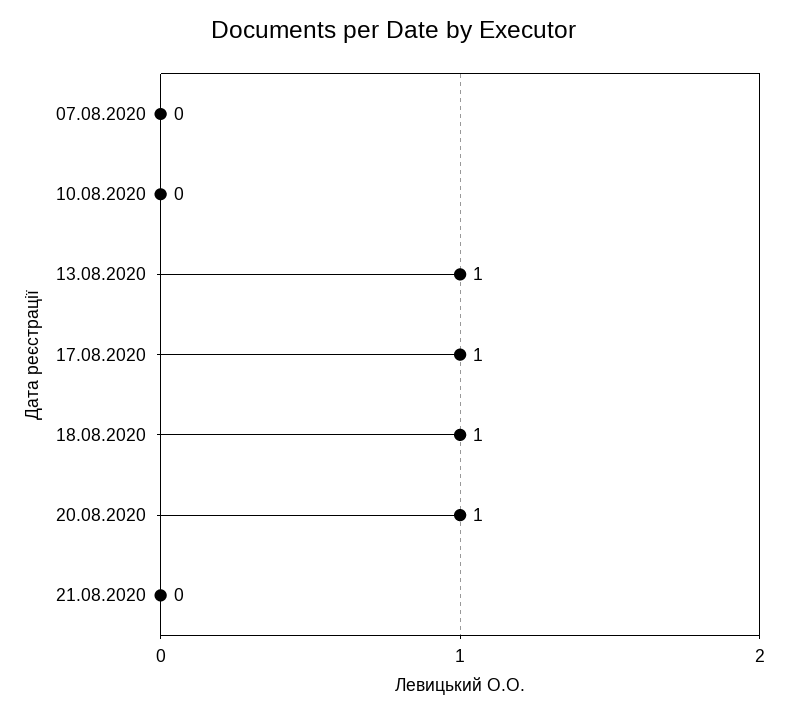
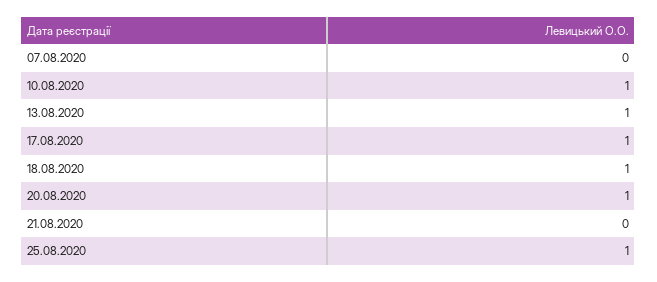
10.08.2020: 0 -> 1
25.08.2020: none -> 1

